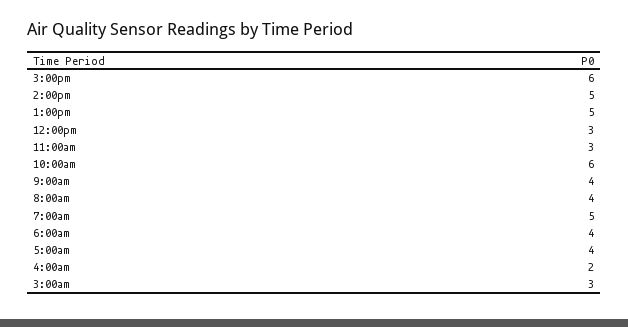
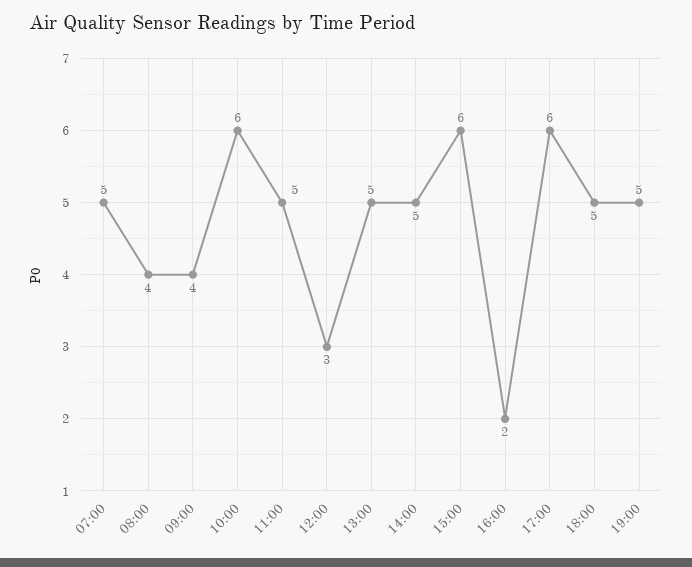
11:00am: 3 -> 5
6:00am: 4 -> none
5:00am: 4 -> none
4:00am: 2 -> none
3:00am: 3 -> none
16:00: none -> 2
17:00: none -> 6
18:00: none -> 5
19:00: none -> 5

